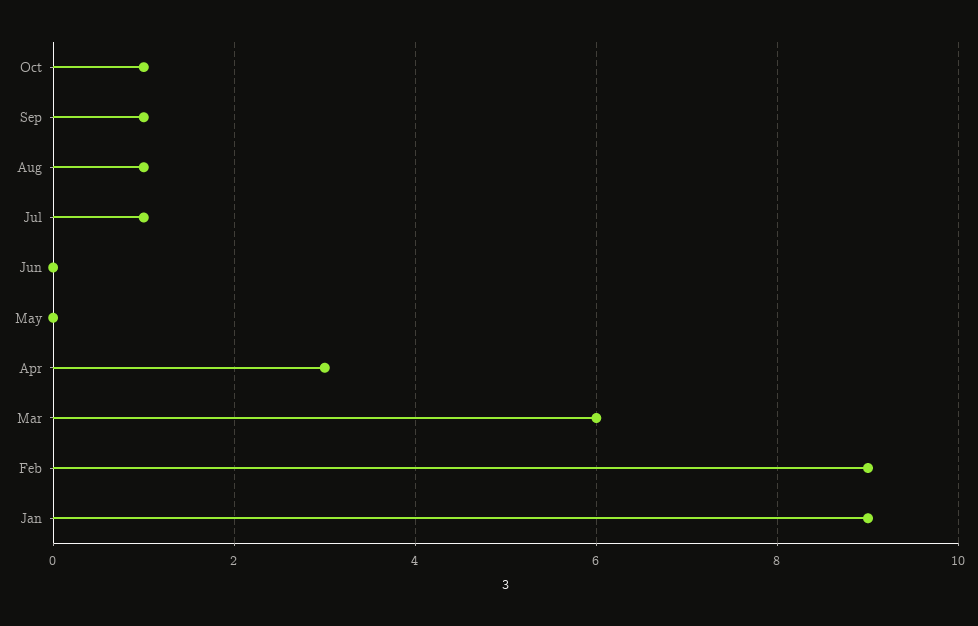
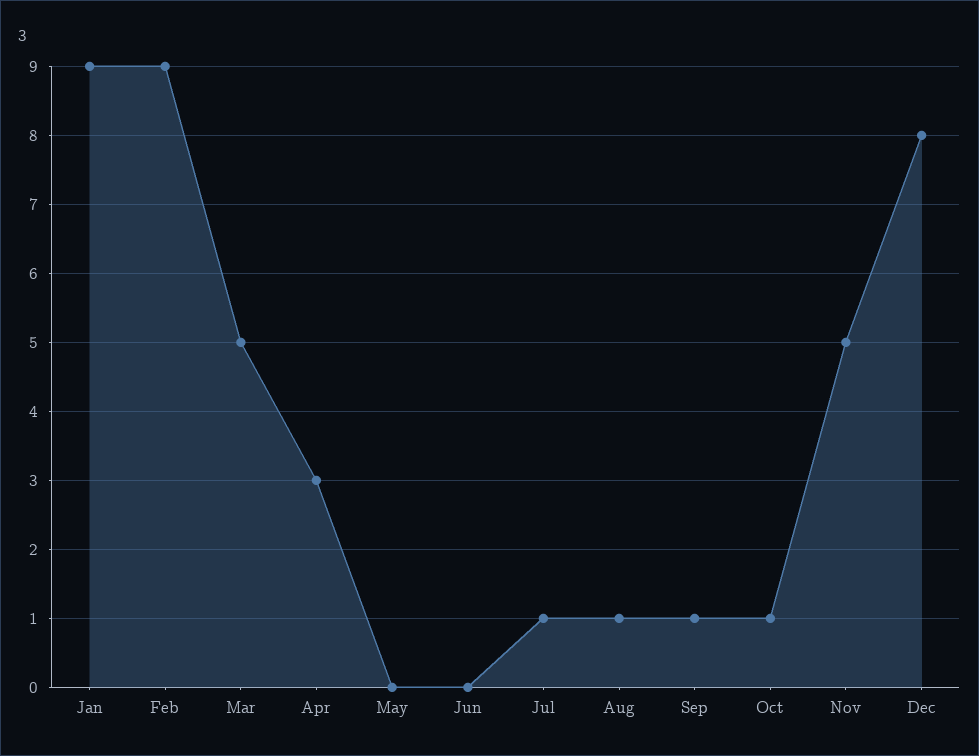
Mar: 6 -> 5
Nov: none -> 5
Dec: none -> 8

